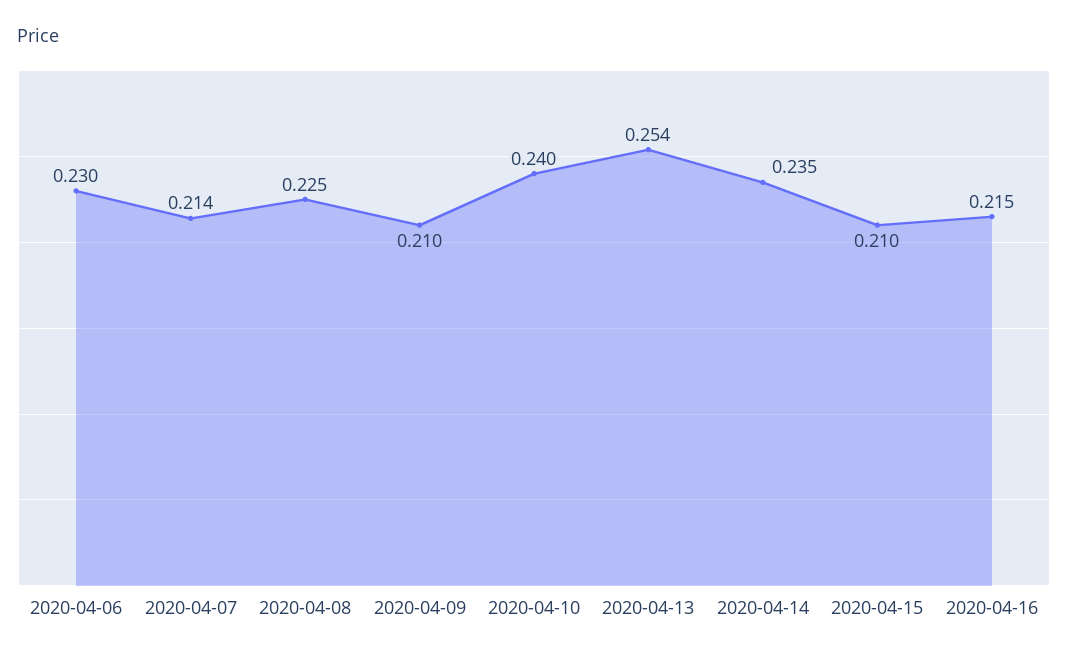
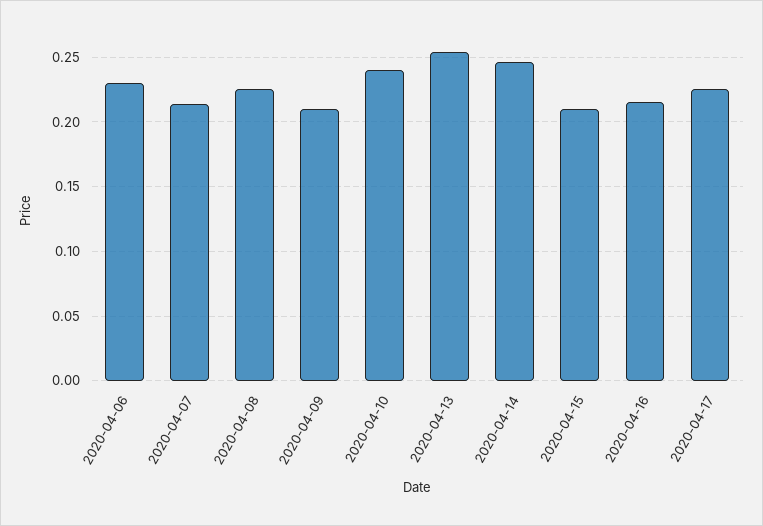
2020-04-14: 0.235 -> 0.245
2020-04-17: none -> 0.225

